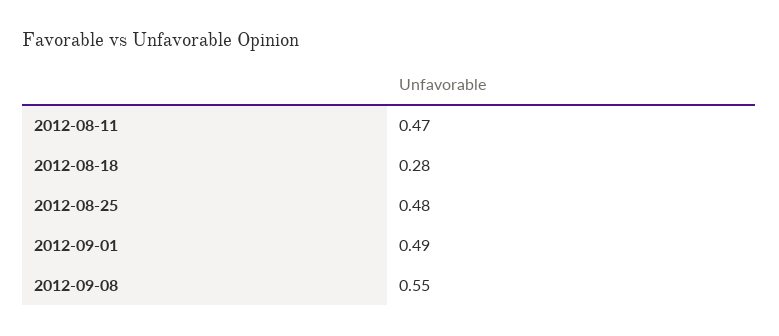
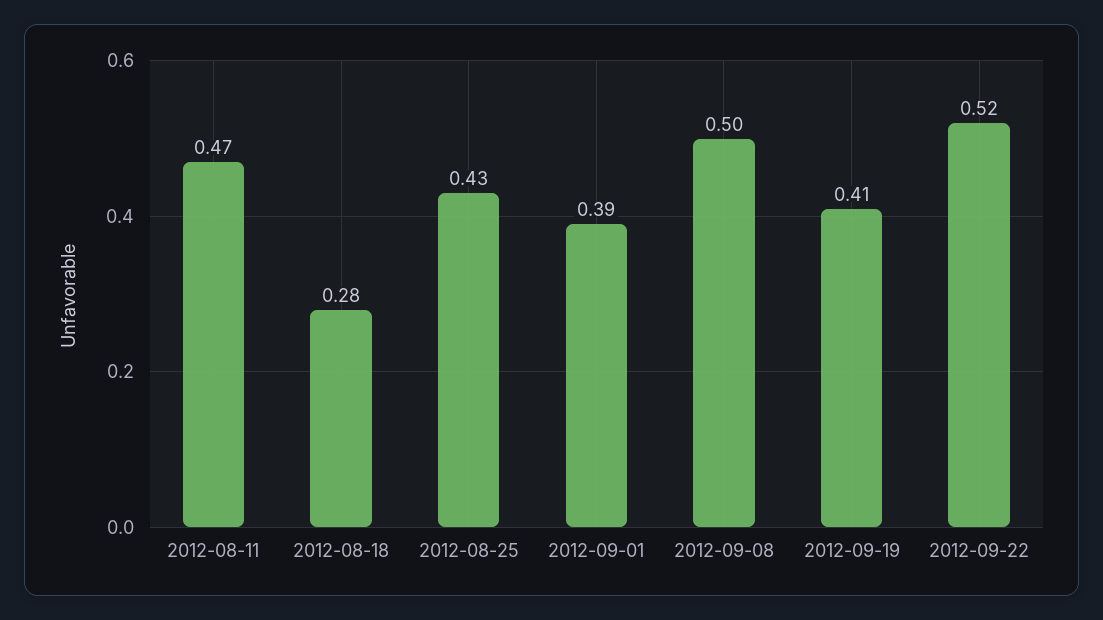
2012-08-25: 0.48 -> 0.43
2012-09-01: 0.49 -> 0.39
2012-09-08: 0.55 -> 0.5
2012-09-19: none -> 0.41
2012-09-22: none -> 0.52

